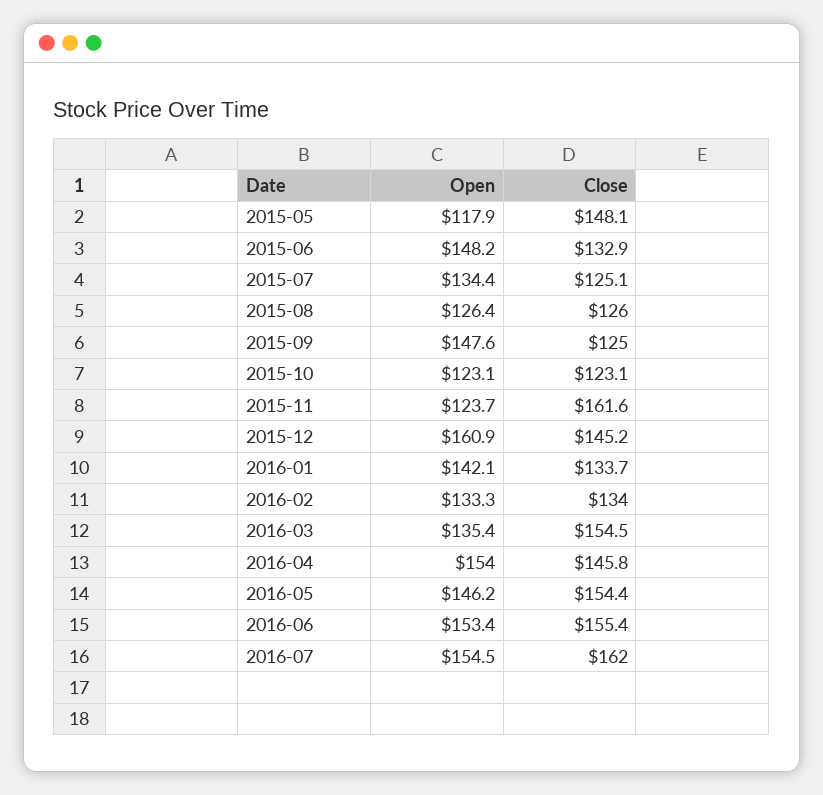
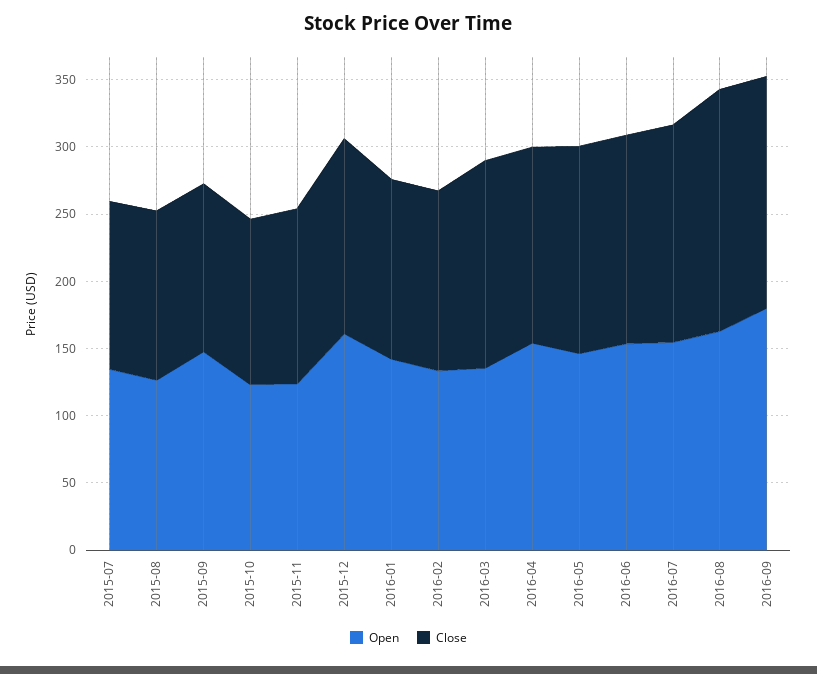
Open, 2015-05: 117.9 -> none
Close, 2015-05: 148.1 -> none
Open, 2015-06: 148.2 -> none
Close, 2015-06: 132.9 -> none
Close, 2015-11: 161.6 -> 130
Open, 2016-08: none -> 160
Close, 2016-08: none -> 180
Open, 2016-09: none -> 180
Close, 2016-09: none -> 170

